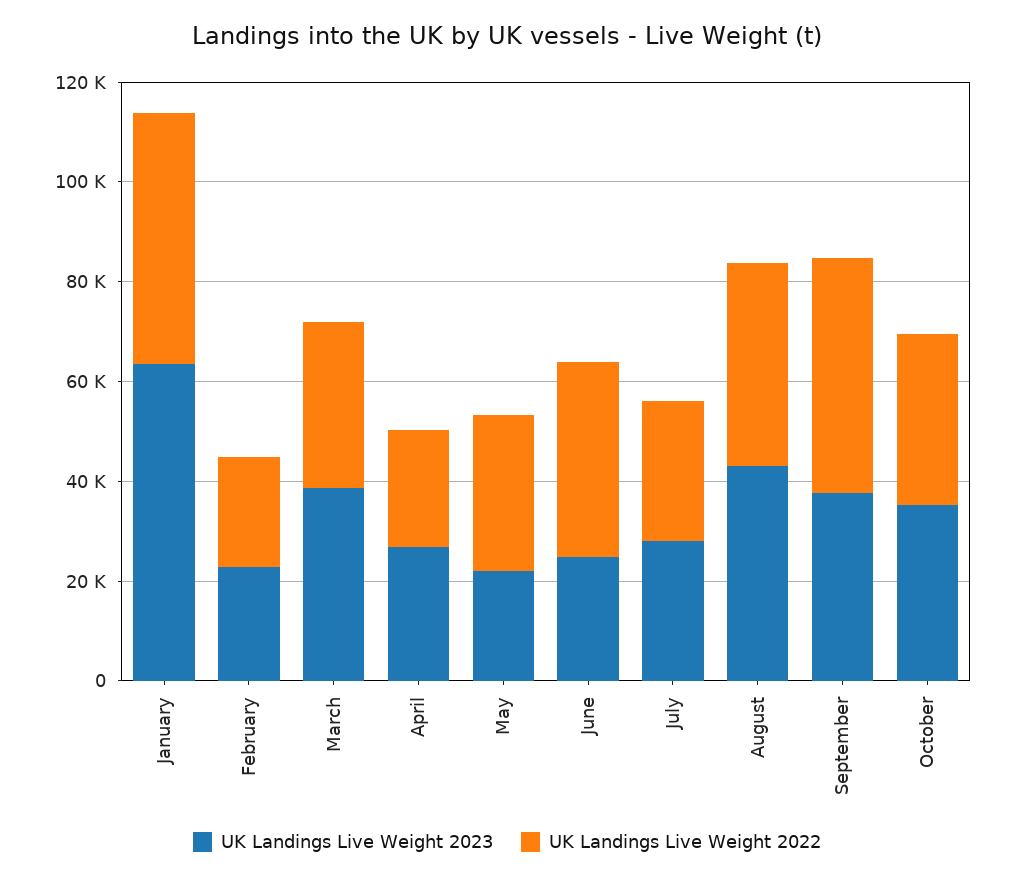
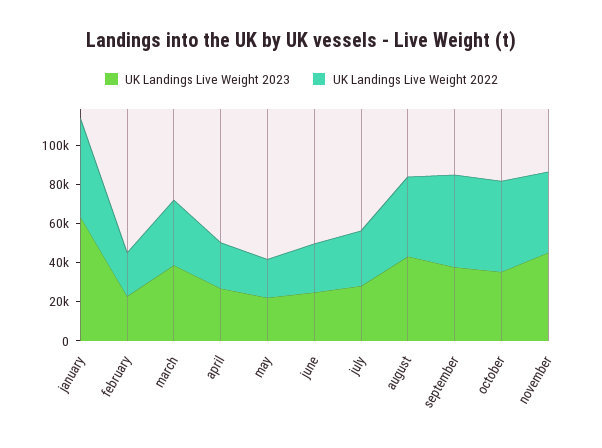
UK Landings Live Weight 2022, May: 30000 -> 20000
UK Landings Live Weight 2022, June: 40000 -> 25000
UK Landings Live Weight 2022, October: 35000 -> 45000
UK Landings Live Weight 2023, november: none -> 45000
UK Landings Live Weight 2022, november: none -> 40000

